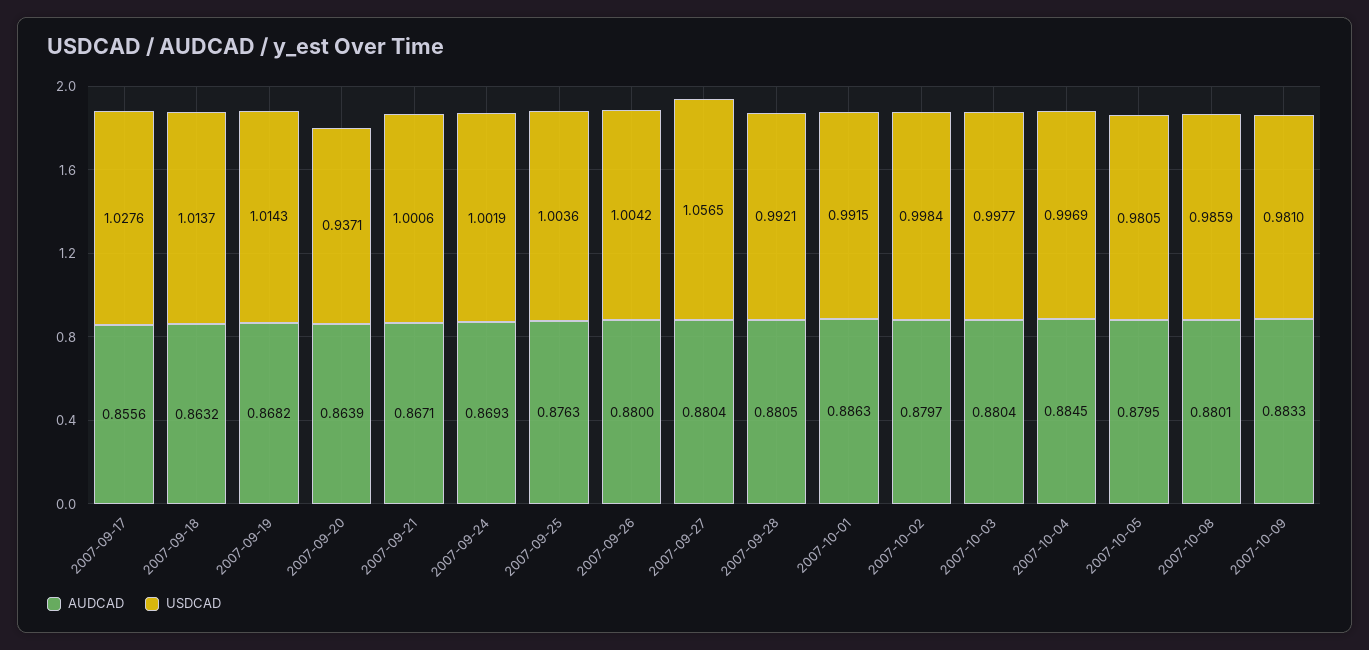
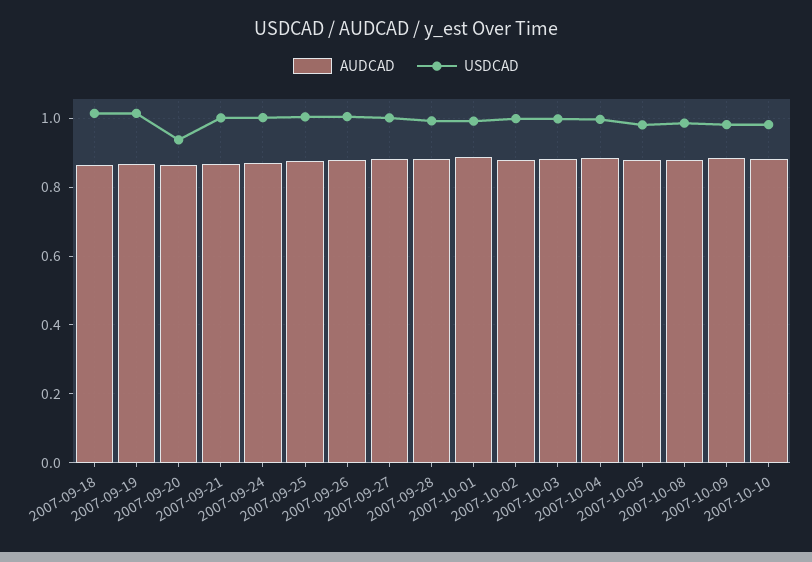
AUDCAD, 2007-09-17: 0.8556 -> none
USDCAD, 2007-09-17: 1.0276 -> none
USDCAD, 2007-09-27: 1.0565 -> 1
AUDCAD, 2007-10-10: none -> 0.88
USDCAD, 2007-10-10: none -> 0.98

